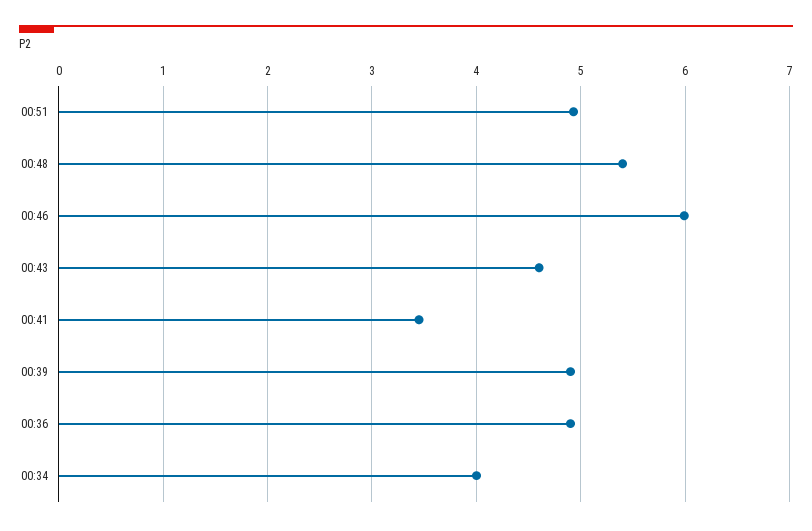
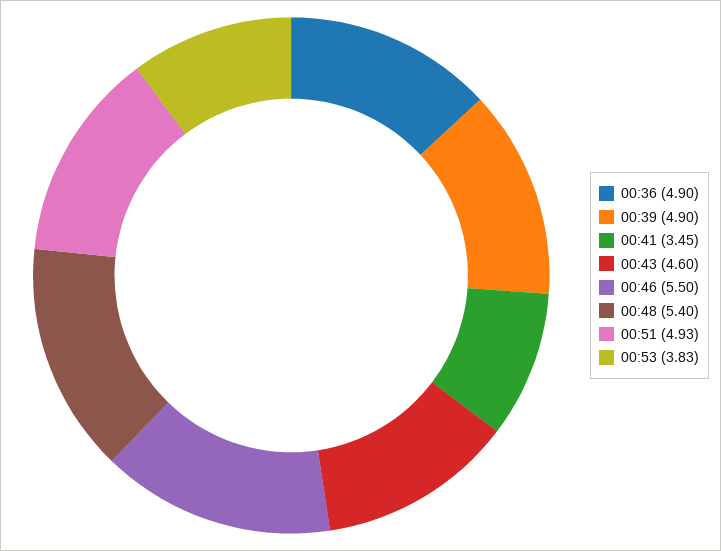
00:46: 6 -> 5.5
00:34: 4 -> none
00:53: none -> 3.83

